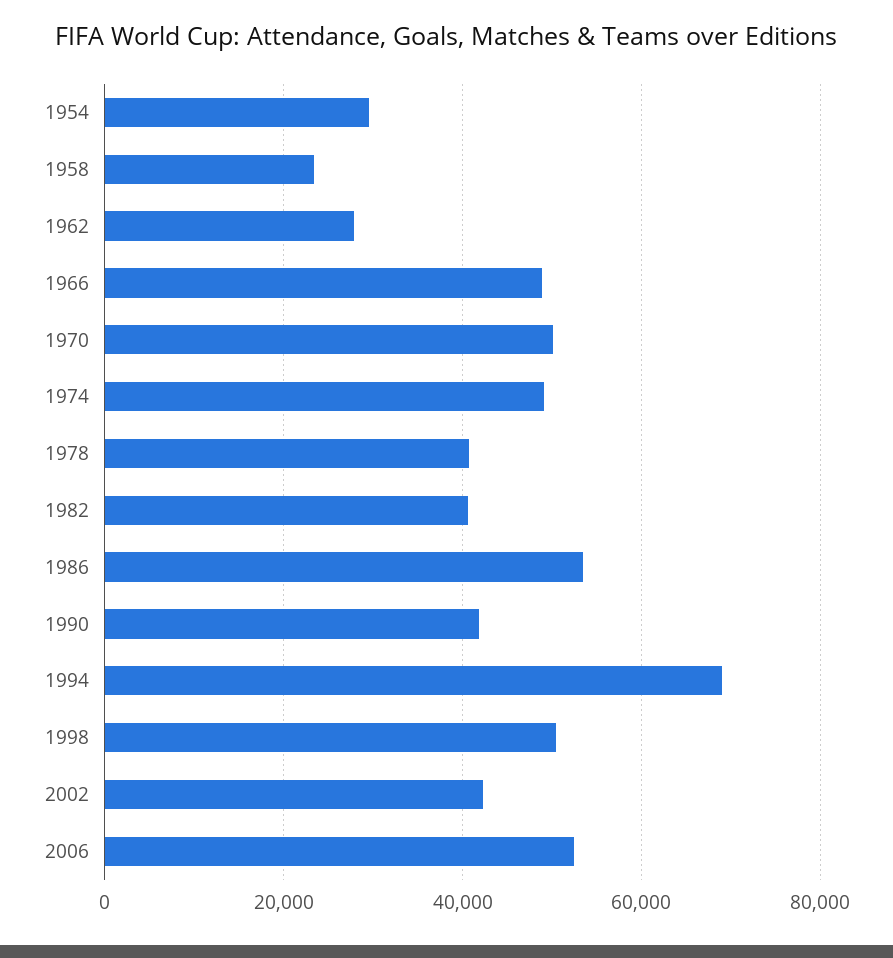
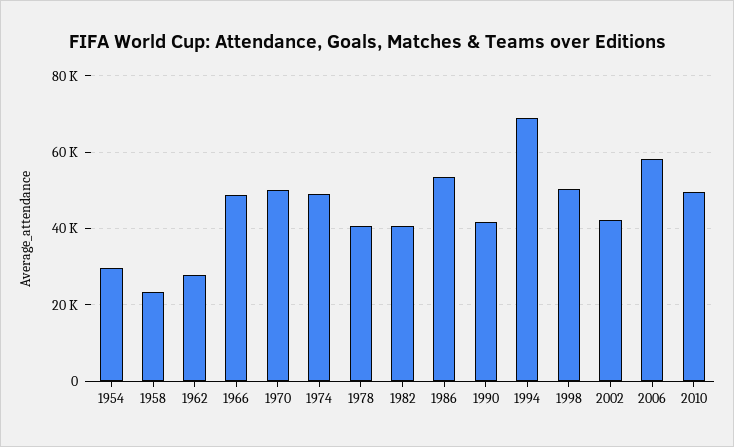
2006: 52000 -> 58000
2010: none -> 50000

